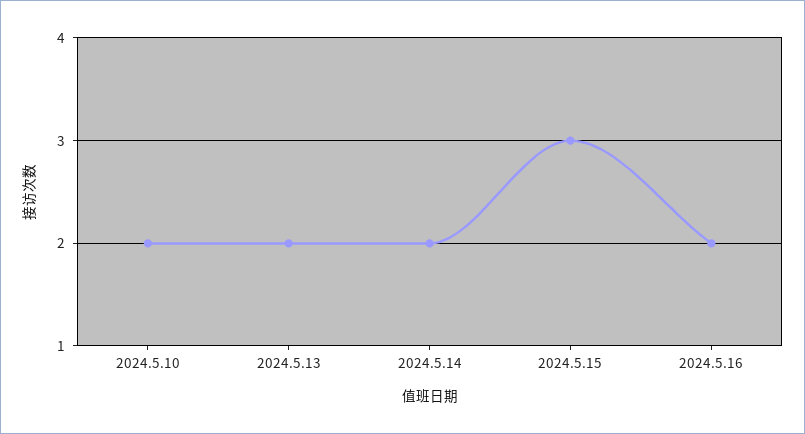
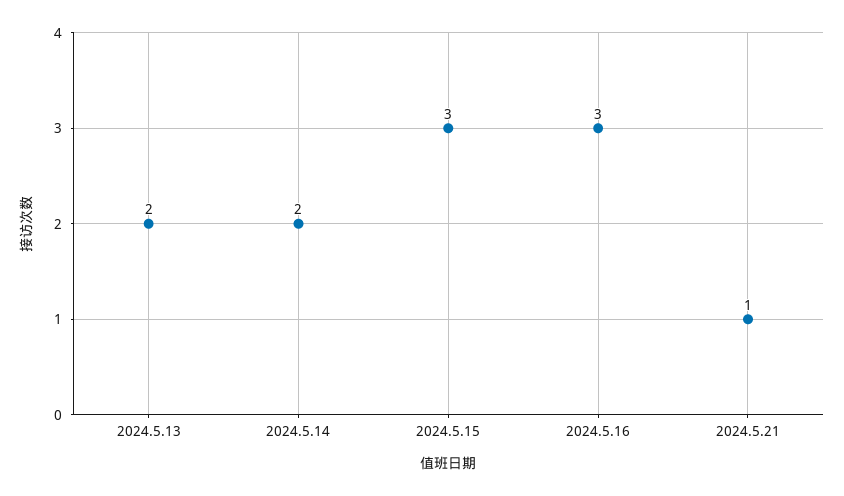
2024.5.10: 2 -> none
2024.5.16: 2 -> 3
2024.5.21: none -> 1

